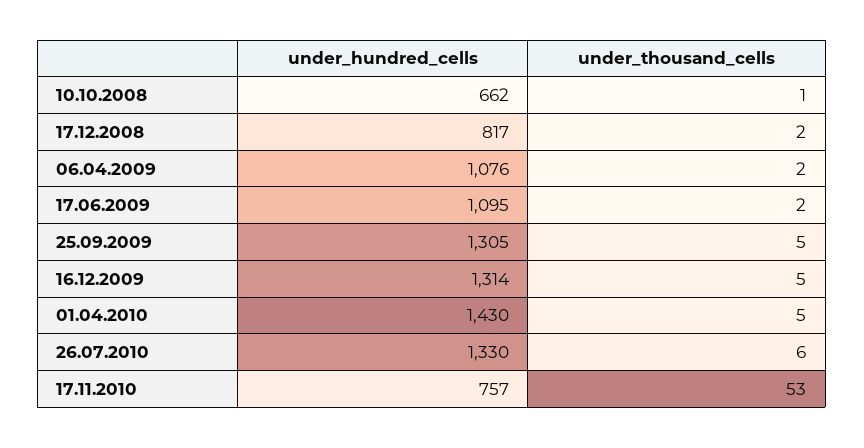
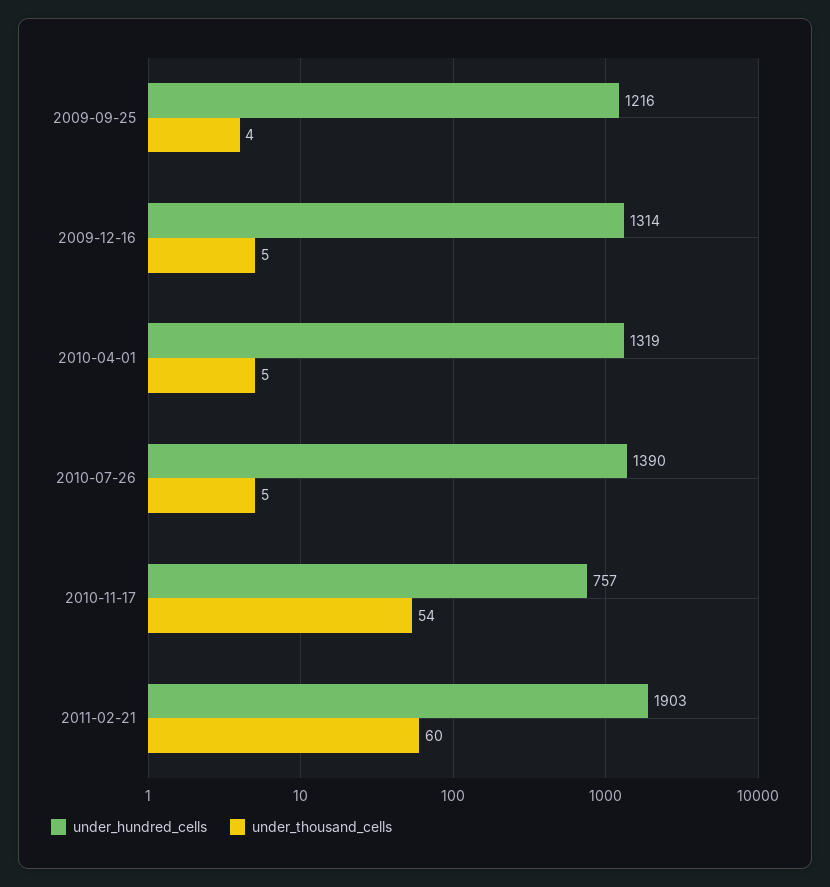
under_hundred_cells, 10.10.2008: 662 -> none
under_thousand_cells, 10.10.2008: 1 -> none
under_hundred_cells, 17.12.2008: 817 -> none
under_thousand_cells, 17.12.2008: 2 -> none
under_hundred_cells, 06.04.2009: 1076 -> none
under_thousand_cells, 06.04.2009: 2 -> none
under_hundred_cells, 17.06.2009: 1095 -> none
under_thousand_cells, 17.06.2009: 2 -> none
under_hundred_cells, 25.09.2009: 1305 -> 1216
under_thousand_cells, 25.09.2009: 5 -> 4
under_hundred_cells, 01.04.2010: 1430 -> 1319
under_hundred_cells, 26.07.2010: 1330 -> 1390
under_thousand_cells, 26.07.2010: 6 -> 5
under_thousand_cells, 17.11.2010: 53 -> 54
under_hundred_cells, 2011-02-21: none -> 1903
under_thousand_cells, 2011-02-21: none -> 60

